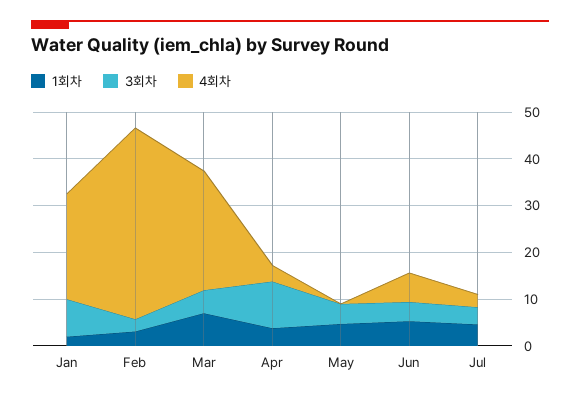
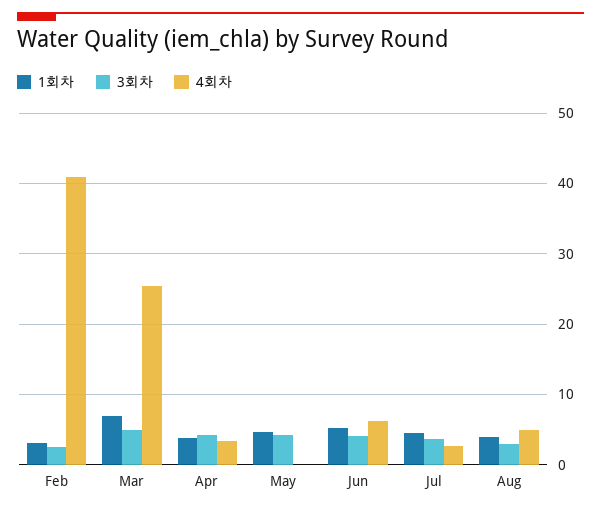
1회차, Jan: 2 -> none
3회차, Jan: 8 -> none
4회차, Jan: 22 -> none
3회차, Apr: 10 -> 4
1회차, Aug: none -> 4
3회차, Aug: none -> 3
4회차, Aug: none -> 5

